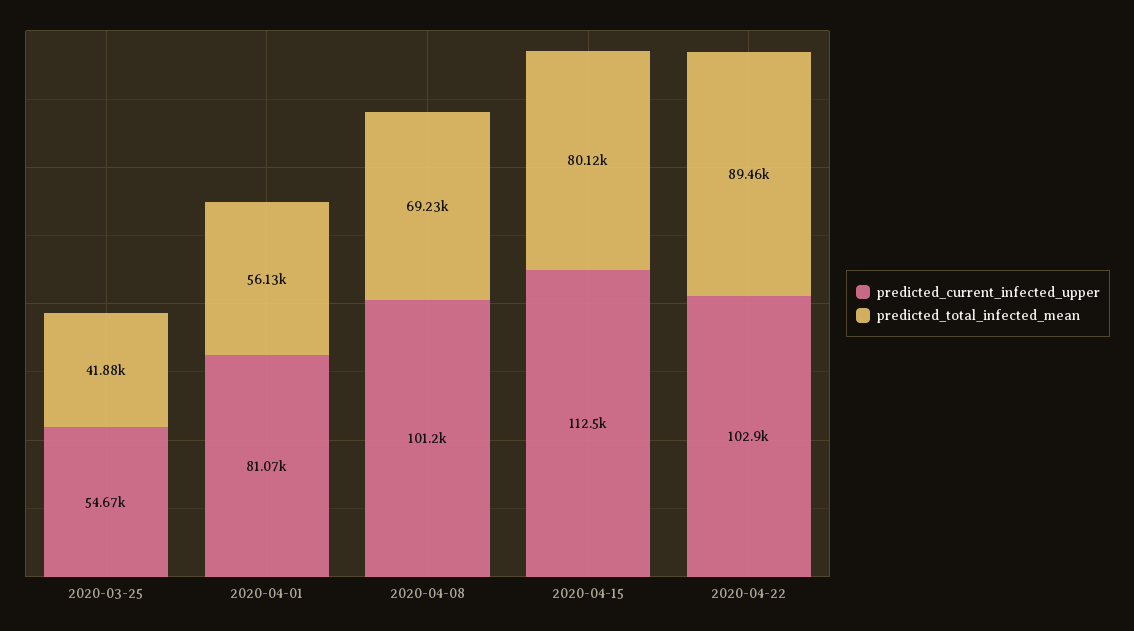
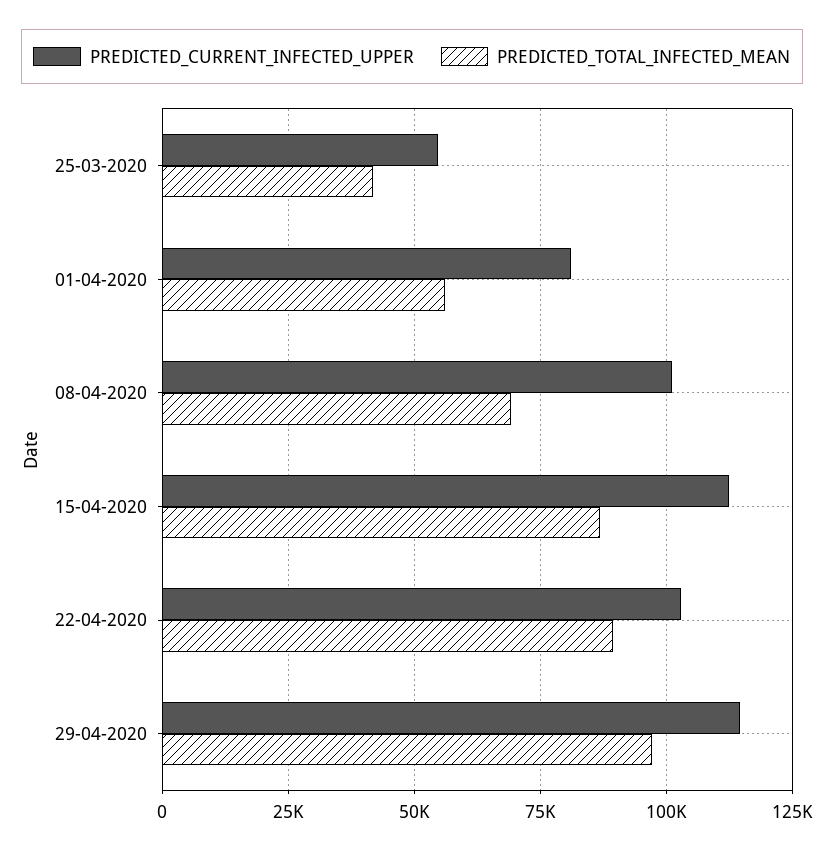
predicted_total_infected_mean, 2020-04-15: 80120 -> 87500
predicted_current_infected_upper, 29-04-2020: none -> 115000
predicted_total_infected_mean, 29-04-2020: none -> 97500

